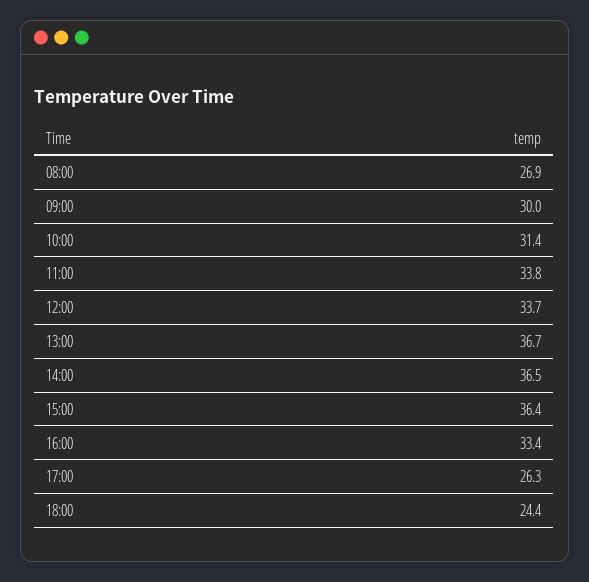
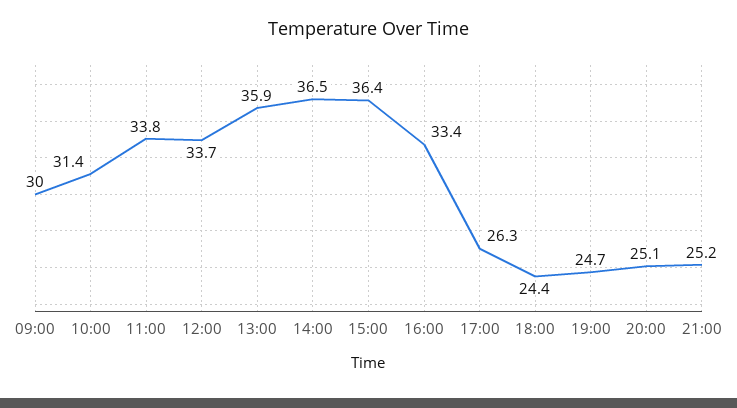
08:00: 26.9 -> none
13:00: 36.7 -> 35.9
19:00: none -> 24.7
20:00: none -> 25.1
21:00: none -> 25.2

